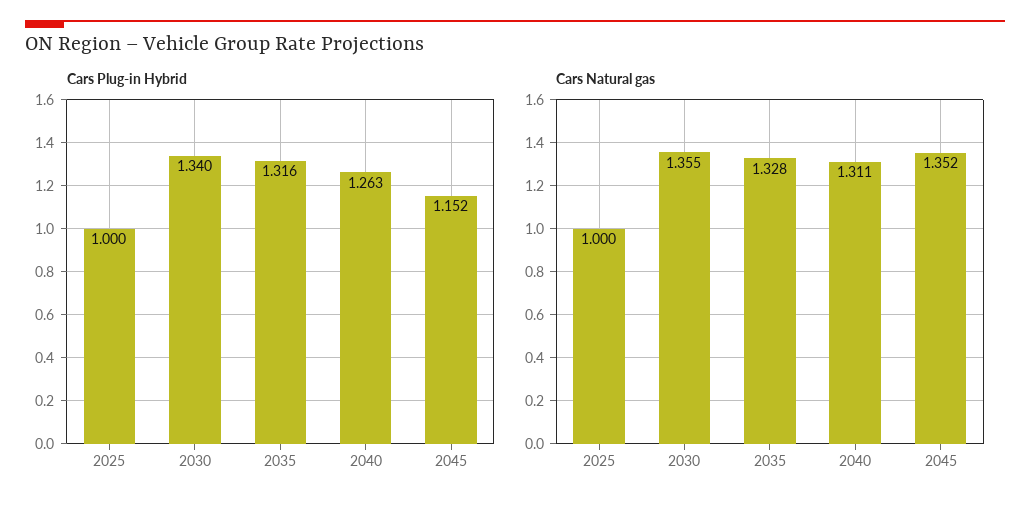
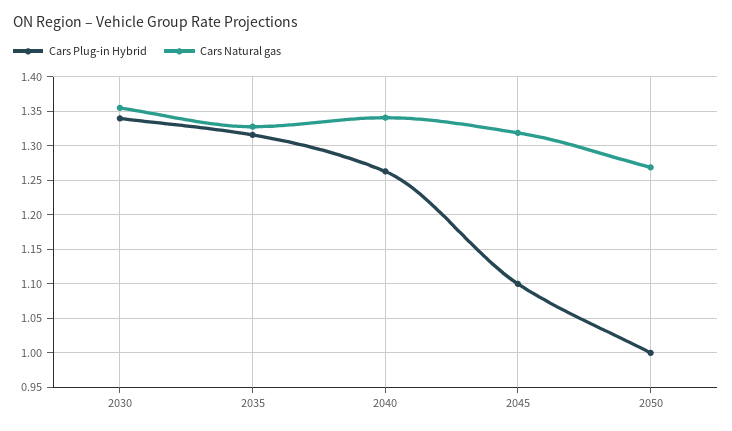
Cars Plug-in Hybrid, 2025: 1 -> none
Cars Plug-in Hybrid, 2045: 1.152 -> 1.1
Cars Natural gas, 2025: 1 -> none
Cars Natural gas, 2040: 1.311 -> 1.34
Cars Natural gas, 2045: 1.352 -> 1.32
Cars Plug-in Hybrid, 2050: none -> 1
Cars Natural gas, 2050: none -> 1.27

